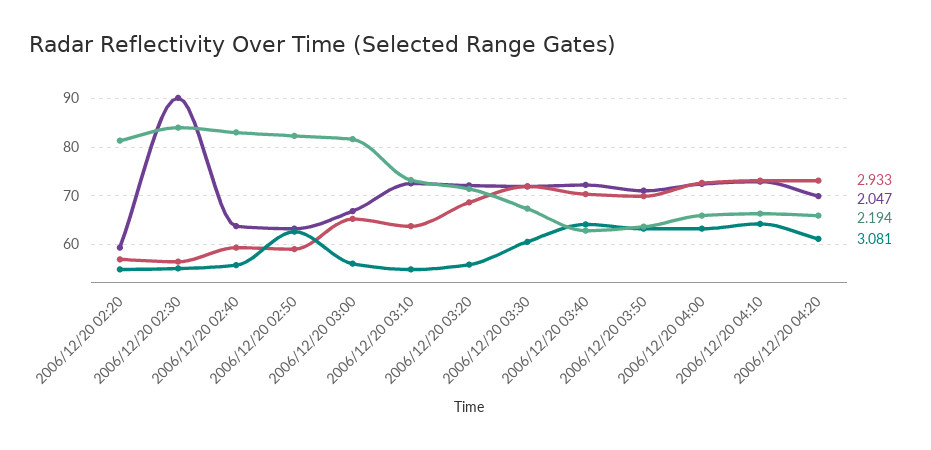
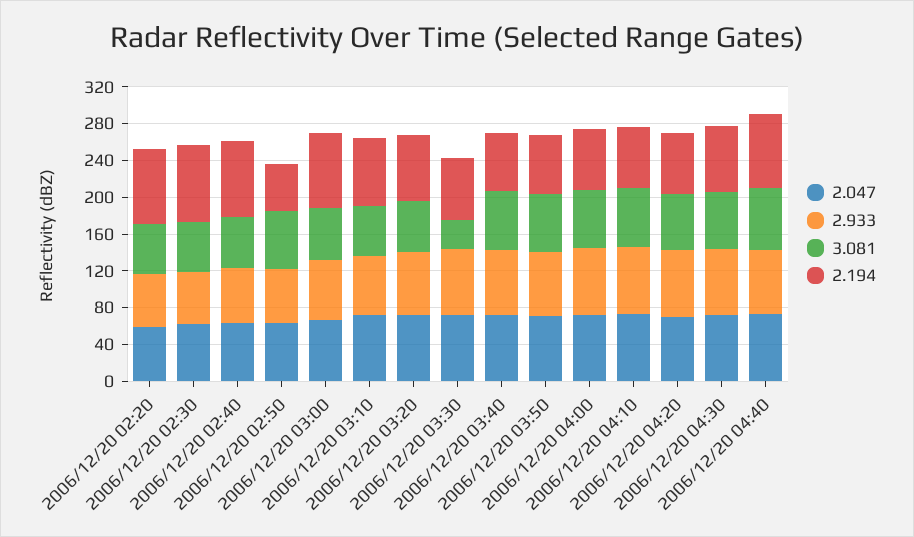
2.047, 2006/12/20 02:30: 90 -> 60
2.194, 2006/12/20 02:50: 82 -> 50
3.081, 2006/12/20 03:30: 60 -> 30
2.047, 2006/12/20 04:30: none -> 70
2.933, 2006/12/20 04:30: none -> 70
3.081, 2006/12/20 04:30: none -> 60
2.194, 2006/12/20 04:30: none -> 70
2.047, 2006/12/20 04:40: none -> 70
2.933, 2006/12/20 04:40: none -> 70
3.081, 2006/12/20 04:40: none -> 70
2.194, 2006/12/20 04:40: none -> 80

